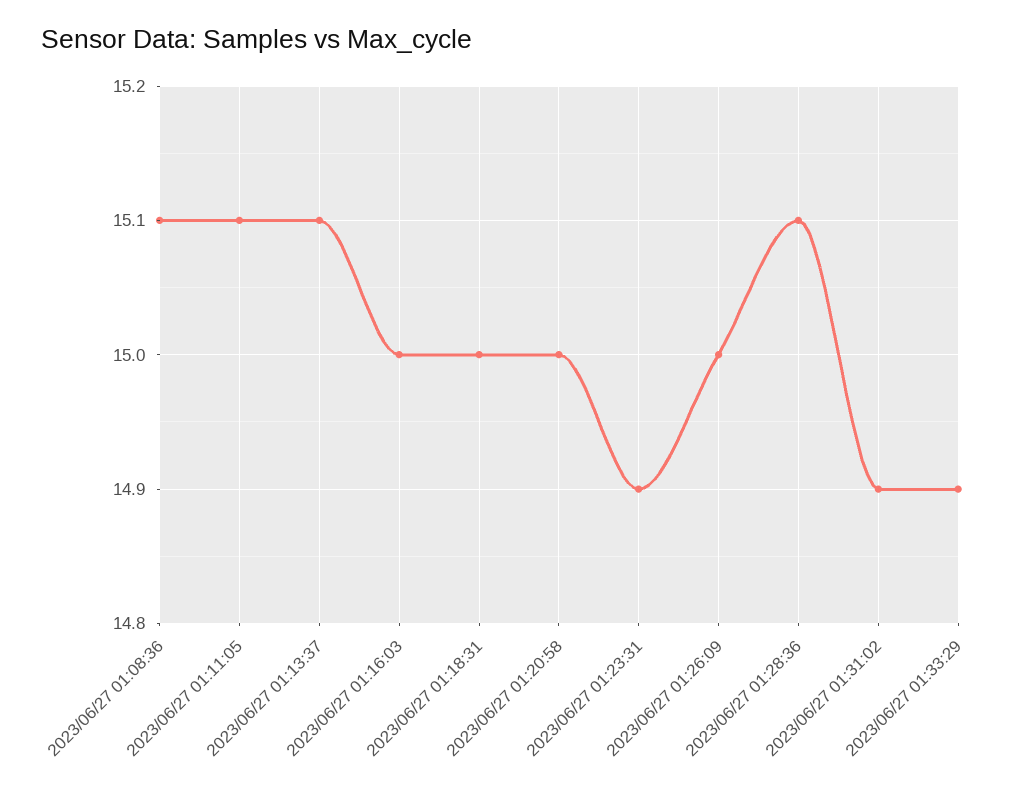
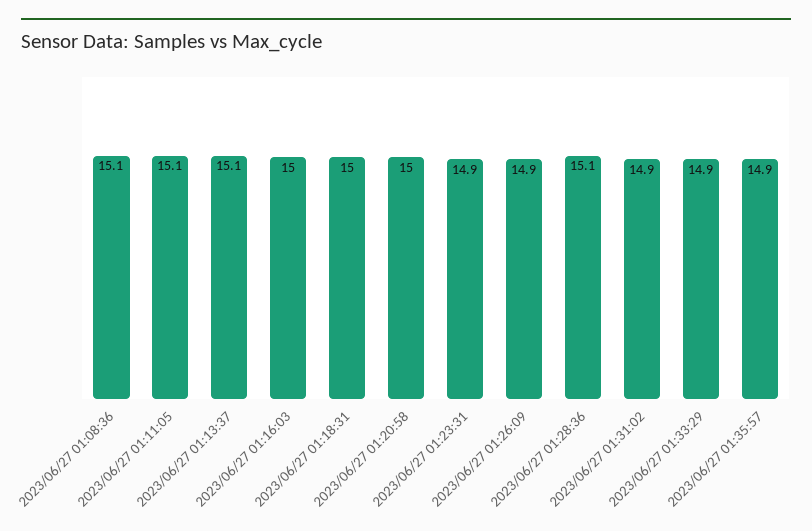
2023/06/27 01:26:09: 15 -> 14.9
2023/06/27 01:35:57: none -> 14.9

